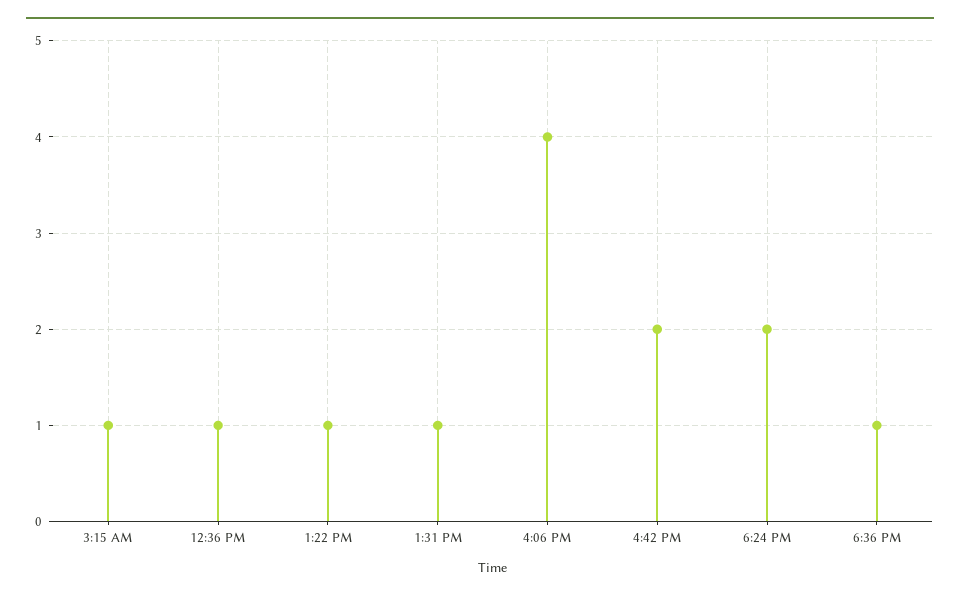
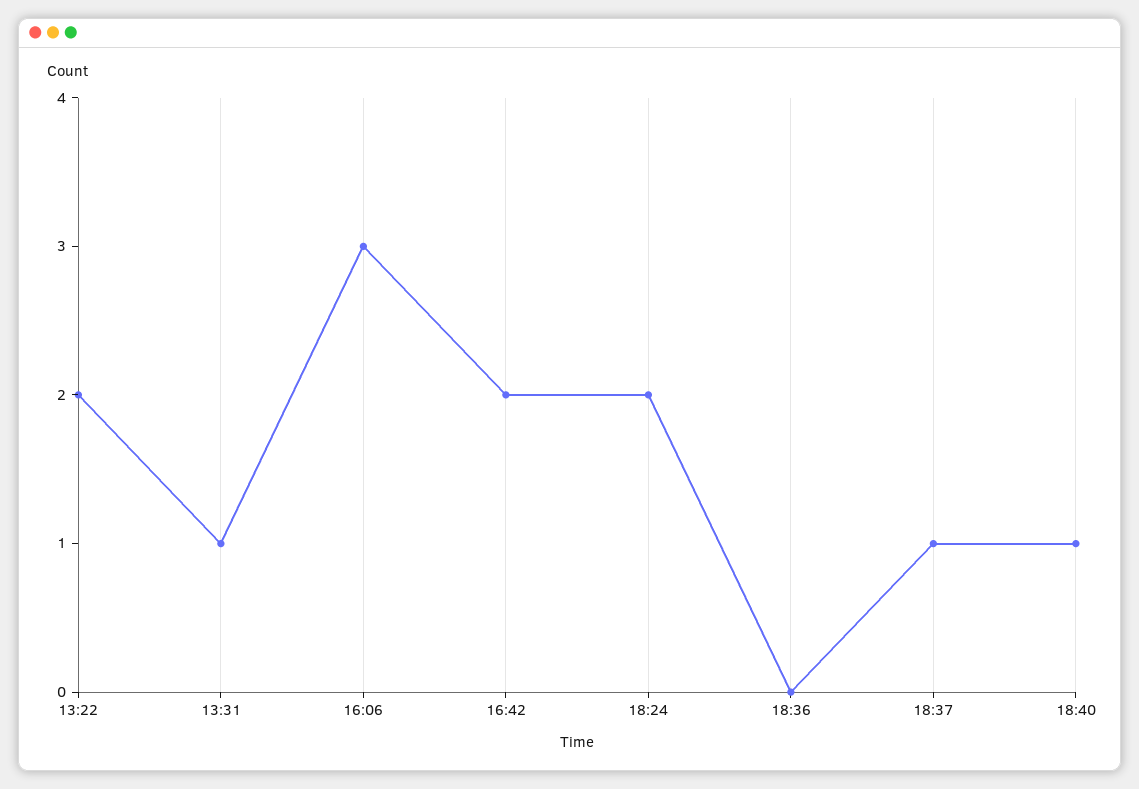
3:15 AM: 1 -> none
12:36 PM: 1 -> none
1:22 PM: 1 -> 2
4:06 PM: 4 -> 3
6:36 PM: 1 -> 0
18:37: none -> 1
18:40: none -> 1

